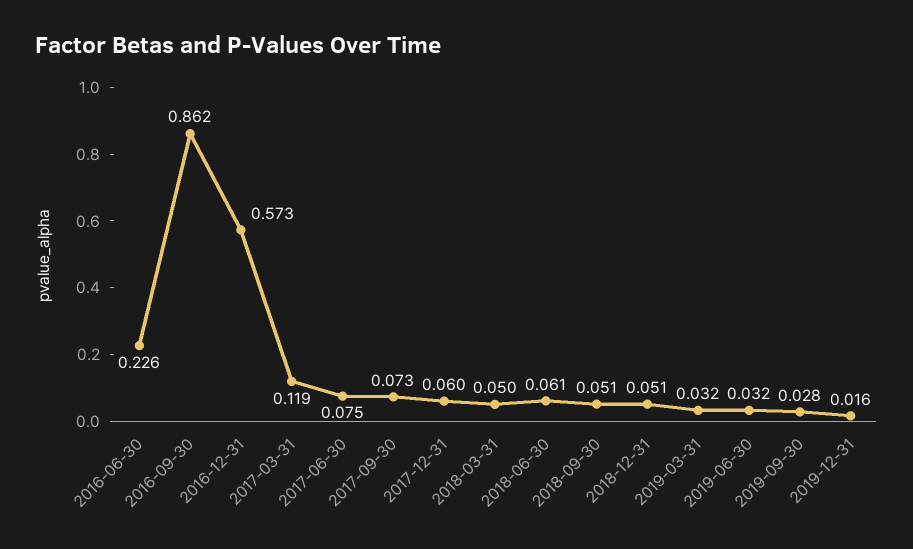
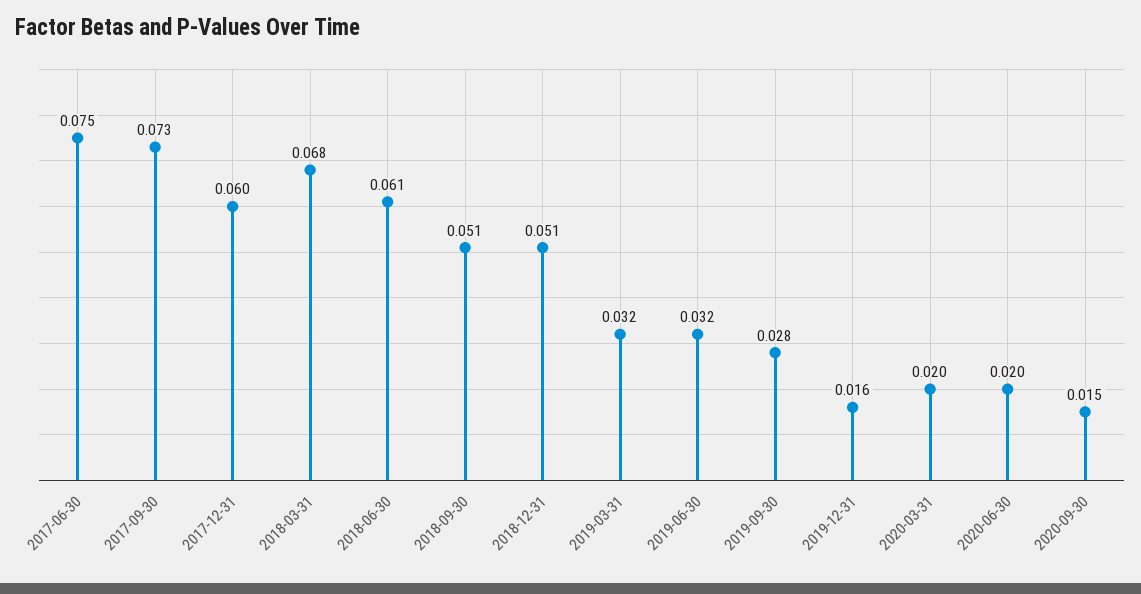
2016-06-30: 0.226 -> none
2016-09-30: 0.862 -> none
2016-12-31: 0.573 -> none
2017-03-31: 0.119 -> none
2018-03-31: 0.05 -> 0.068
2020-03-31: none -> 0.02
2020-06-30: none -> 0.02
2020-09-30: none -> 0.015

